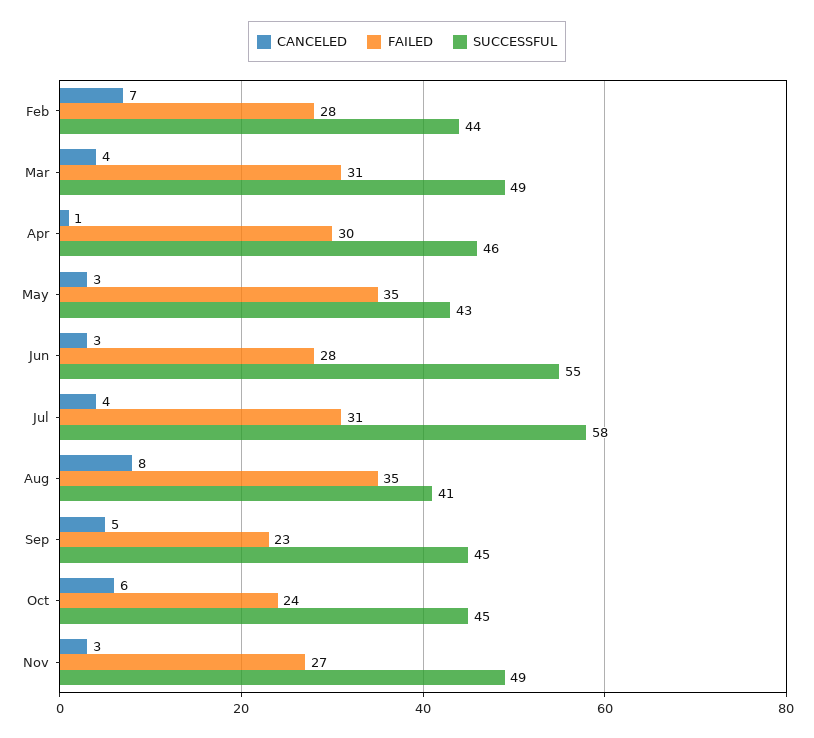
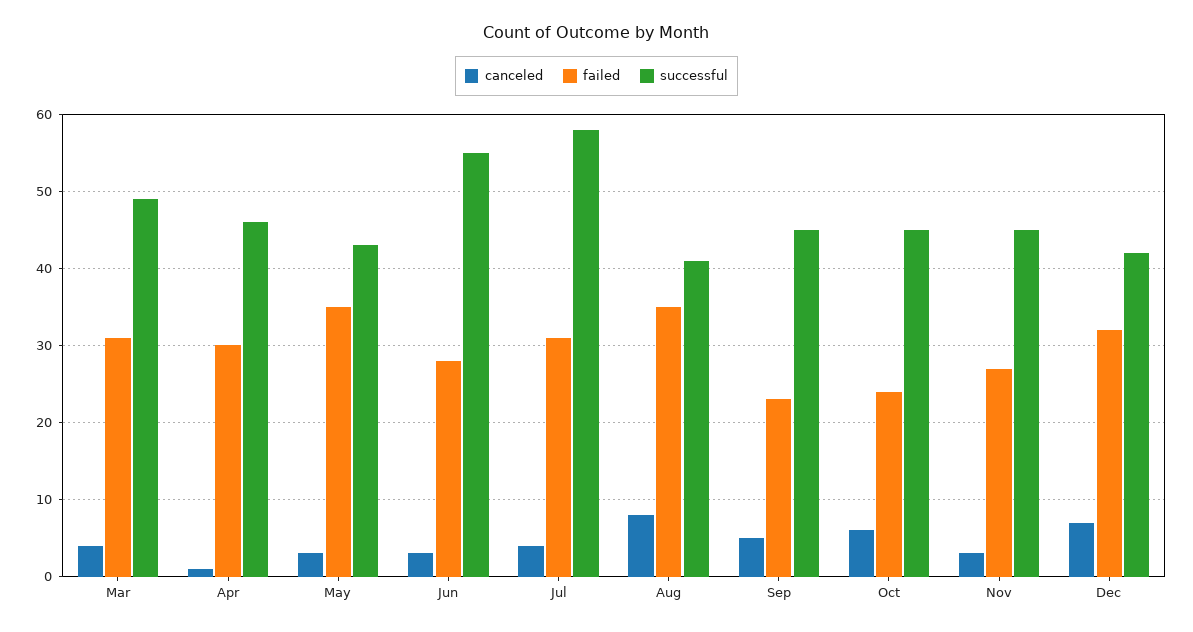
CANCELED, Feb: 7 -> none
FAILED, Feb: 28 -> none
SUCCESSFUL, Feb: 44 -> none
SUCCESSFUL, Nov: 49 -> 45
CANCELED, Dec: none -> 7
FAILED, Dec: none -> 32
SUCCESSFUL, Dec: none -> 42

